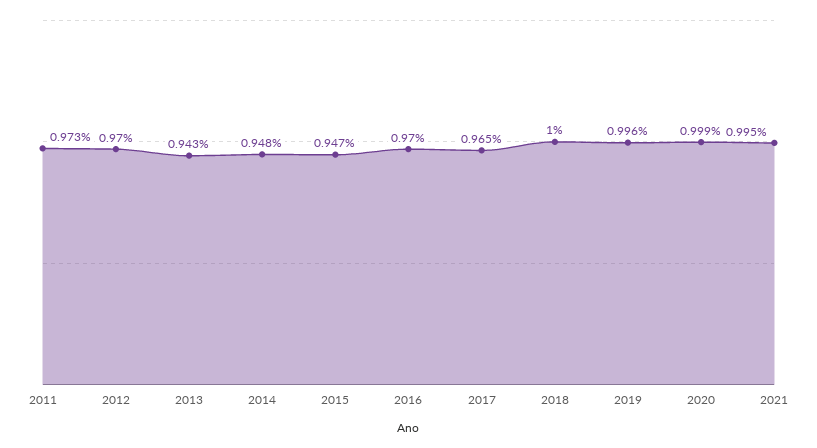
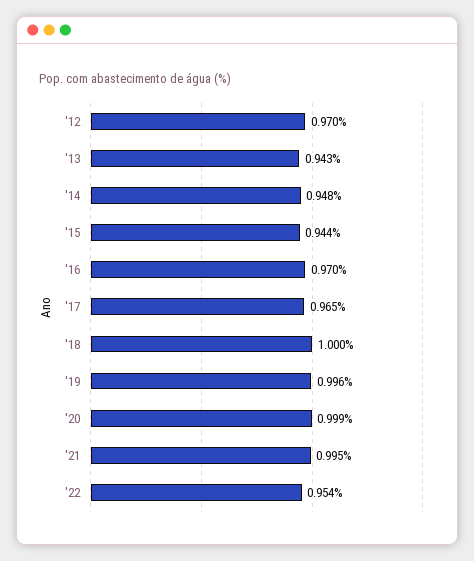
2011: 0.973 -> none
2015: 0.947 -> 0.944
'22: none -> 0.954

